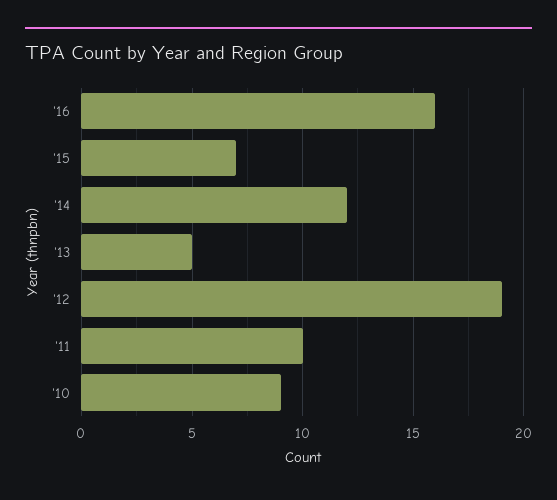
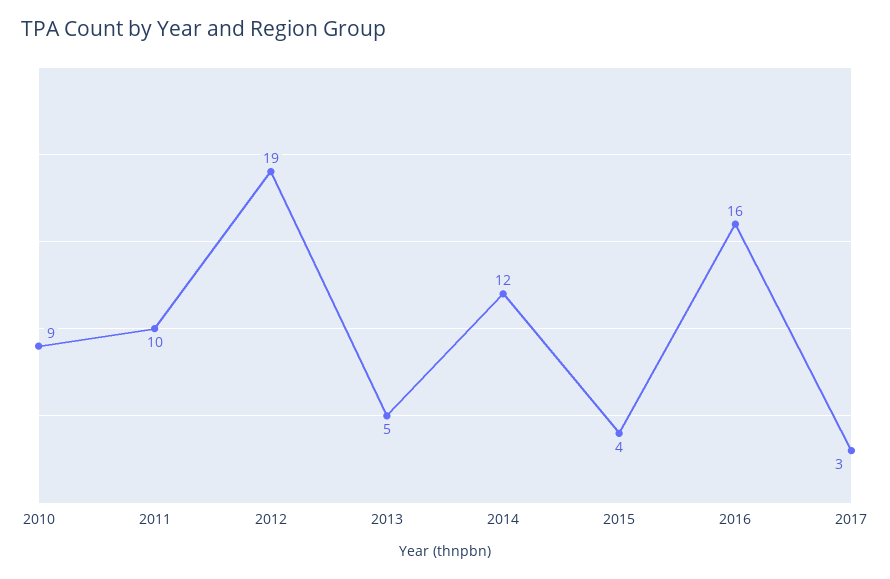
'15: 7 -> 4
2017: none -> 3

